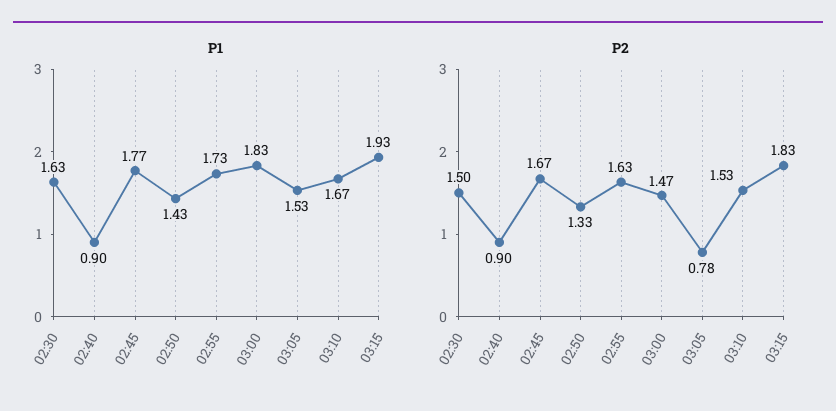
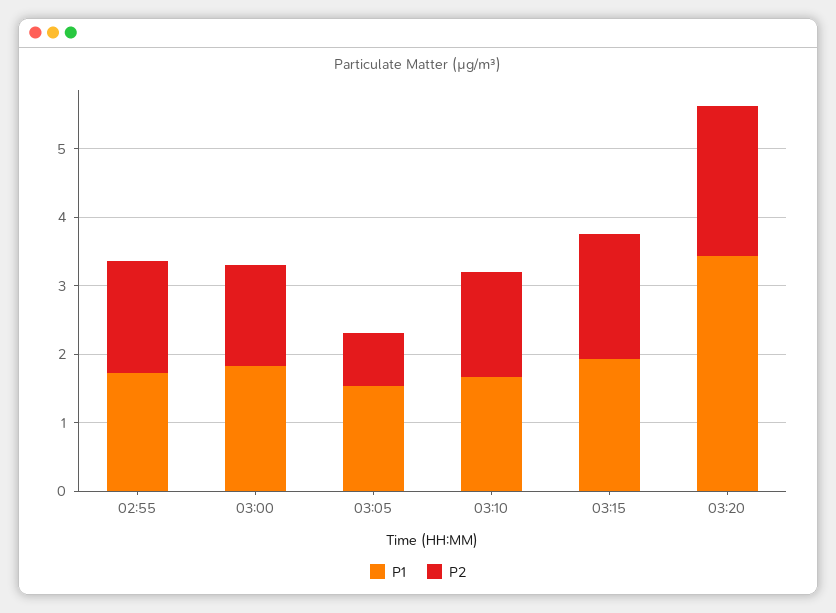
P1, 02:30: 1.63 -> none
P1, 02:40: 0.9 -> none
P1, 02:45: 1.77 -> none
P1, 02:50: 1.43 -> none
P2, 02:30: 1.5 -> none
P2, 02:40: 0.9 -> none
P2, 02:45: 1.67 -> none
P2, 02:50: 1.33 -> none
P1, 03:20: none -> 3.4
P2, 03:20: none -> 2.2

